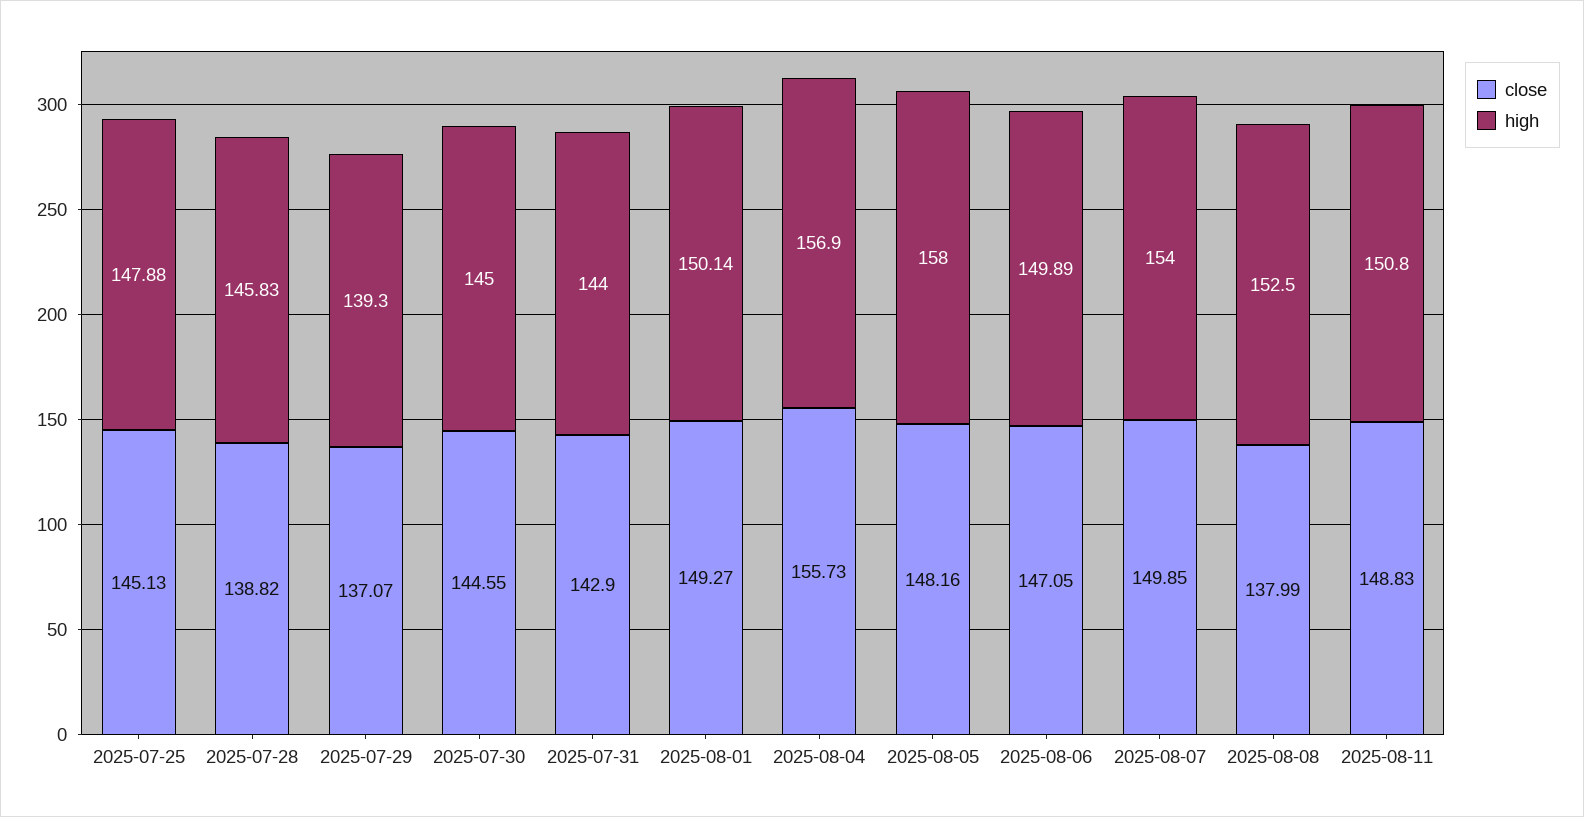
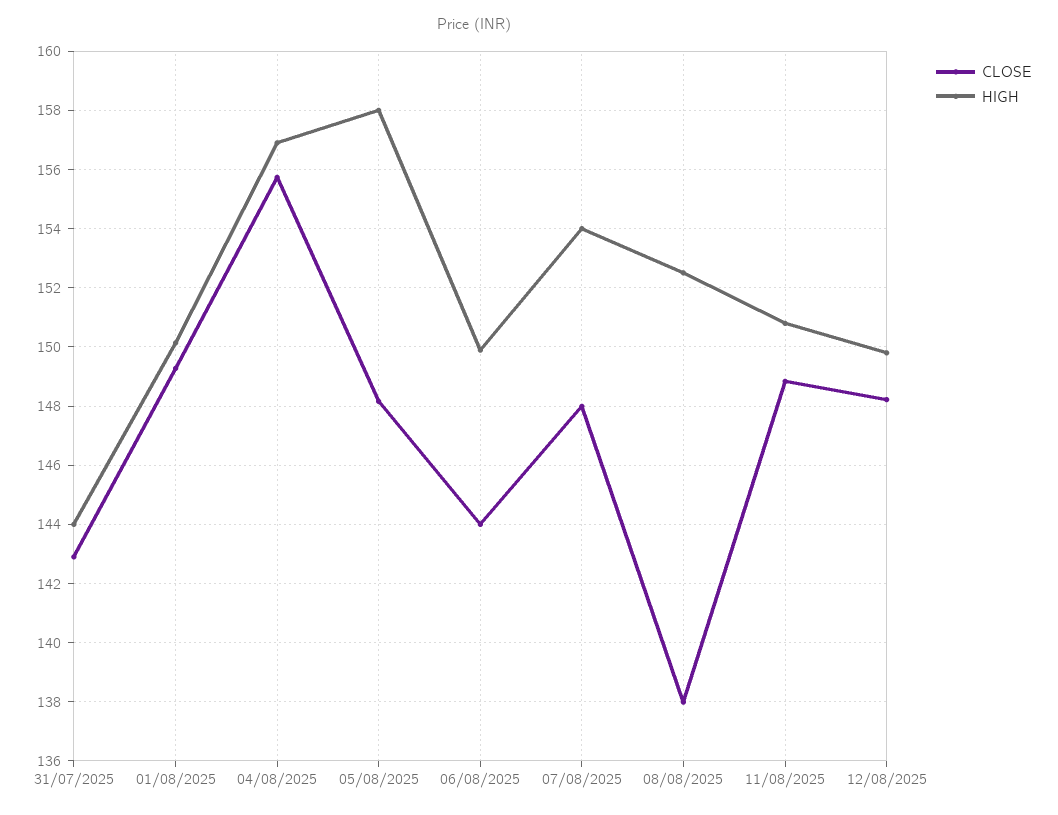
close, 2025-07-25: 145.13 -> none
high, 2025-07-25: 147.88 -> none
close, 2025-07-28: 138.82 -> none
high, 2025-07-28: 145.83 -> none
close, 2025-07-29: 137.07 -> none
high, 2025-07-29: 139.3 -> none
close, 2025-07-30: 144.55 -> none
high, 2025-07-30: 145 -> none
close, 2025-08-06: 147.05 -> 144
close, 2025-08-07: 149.85 -> 148
close, 12/08/2025: none -> 148.25
high, 12/08/2025: none -> 149.75

